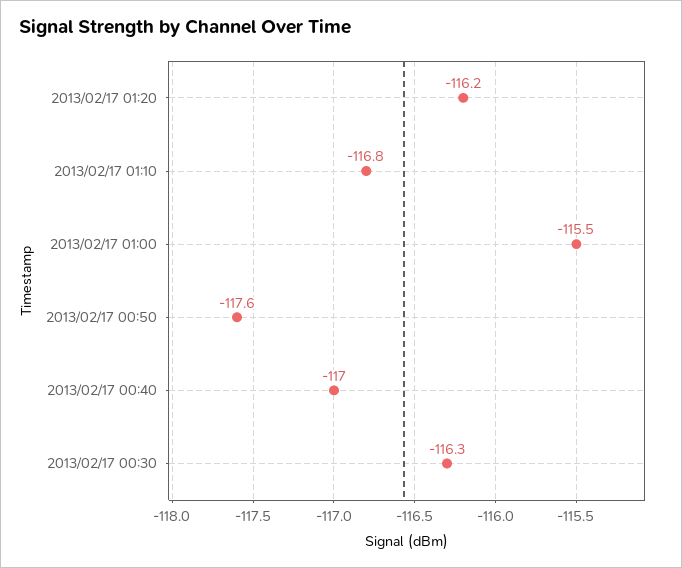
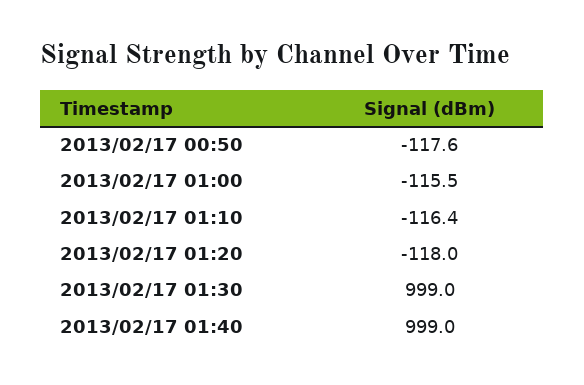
2013/02/17 01:20: -116.2 -> -118
2013/02/17 01:10: -116.8 -> -116.4
2013/02/17 00:40: -117 -> none
2013/02/17 00:30: -116.3 -> none
2013/02/17 01:30: none -> 999
2013/02/17 01:40: none -> 999

